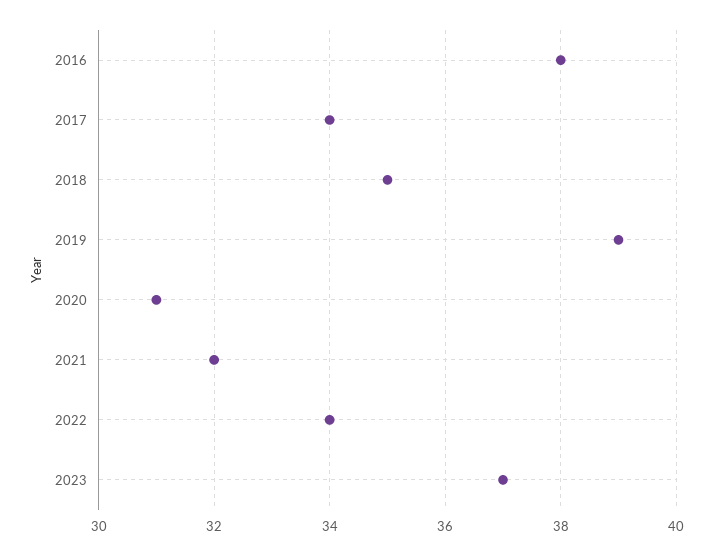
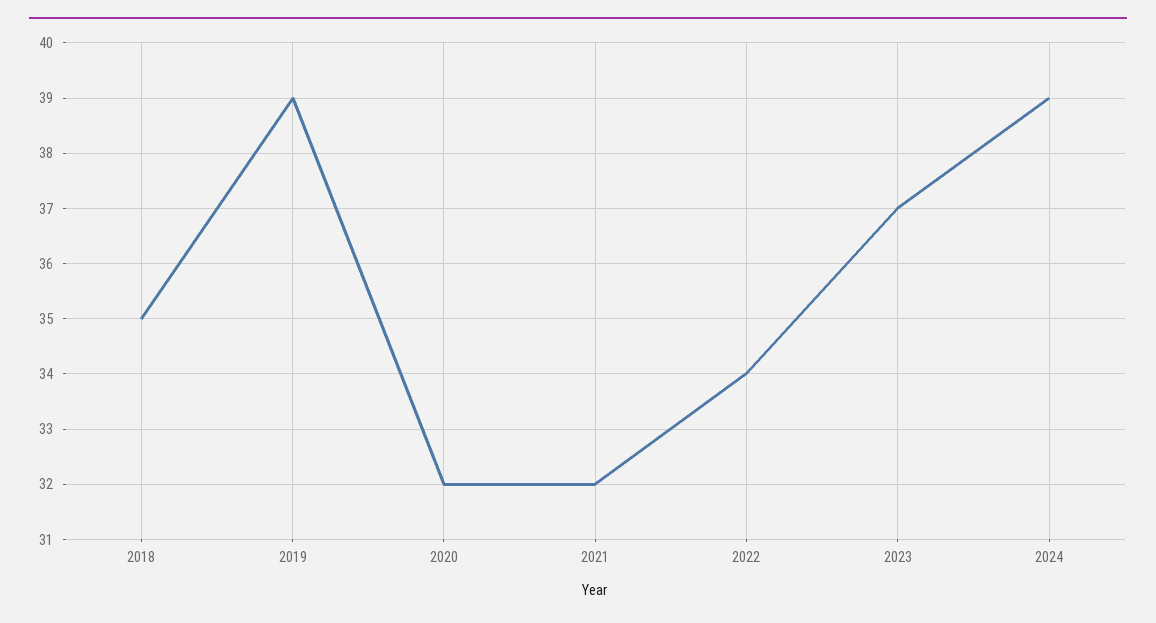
2016: 38 -> none
2017: 34 -> none
2020: 31 -> 32
2024: none -> 39

